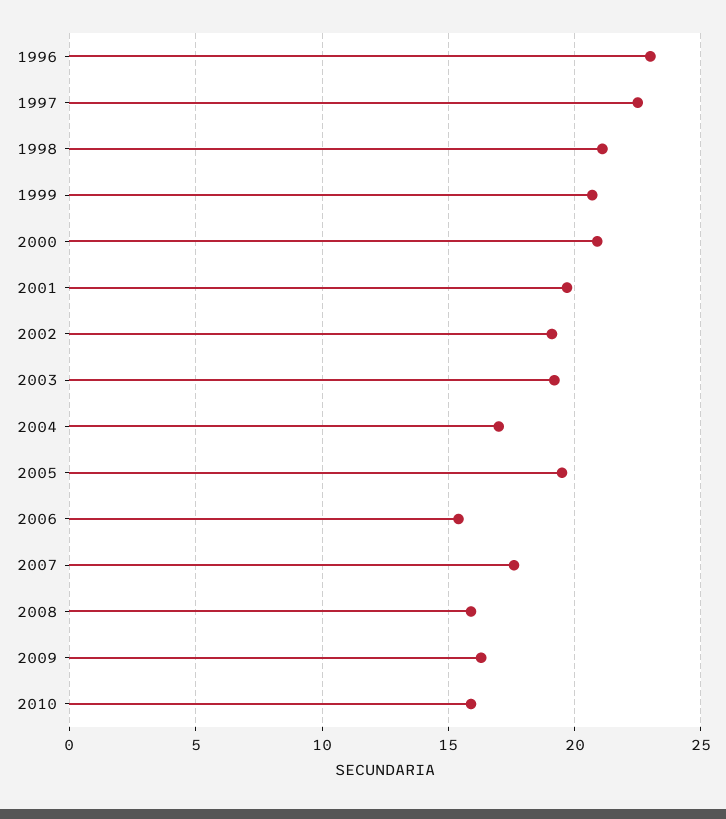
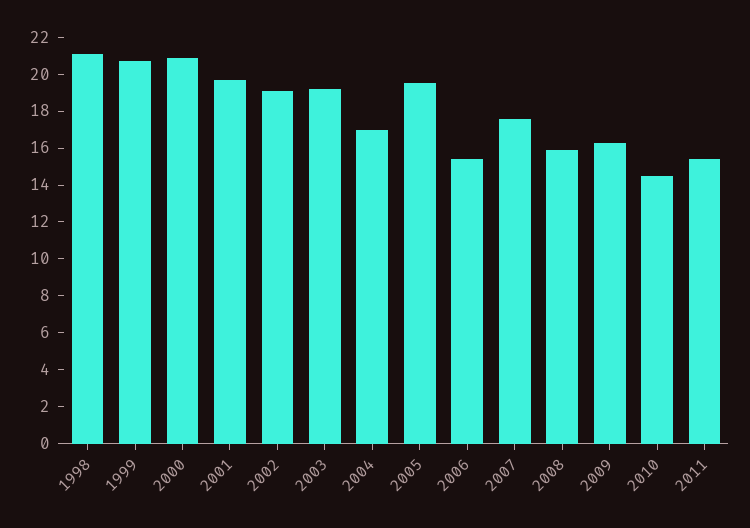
1996: 23 -> none
1997: 22.5 -> none
2010: 16 -> 14.5
2011: none -> 15.5

